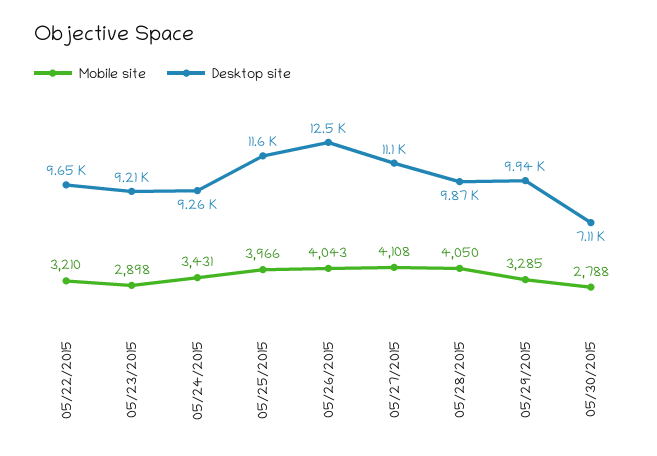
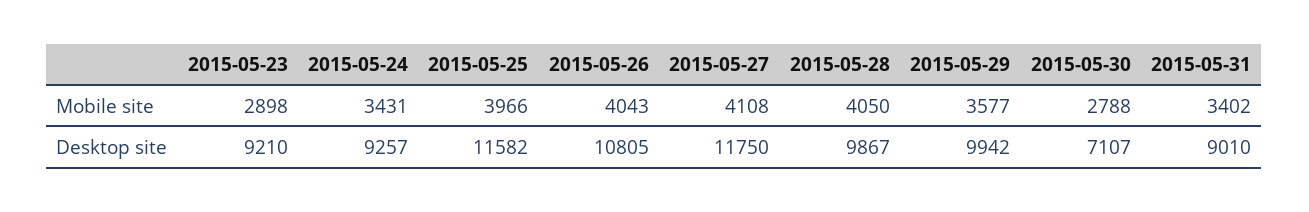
Mobile site, 05/22/2015: 3210 -> none
Desktop site, 05/22/2015: 9650 -> none
Desktop site, 05/26/2015: 12500 -> 10805
Desktop site, 05/27/2015: 11100 -> 11750
Mobile site, 05/29/2015: 3285 -> 3577
Mobile site, 2015-05-31: none -> 3402
Desktop site, 2015-05-31: none -> 9010

